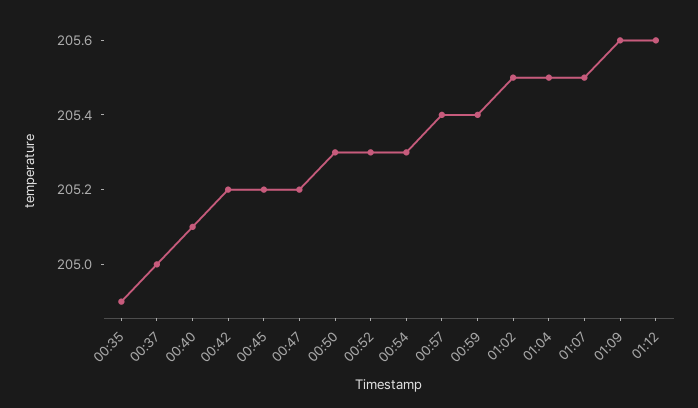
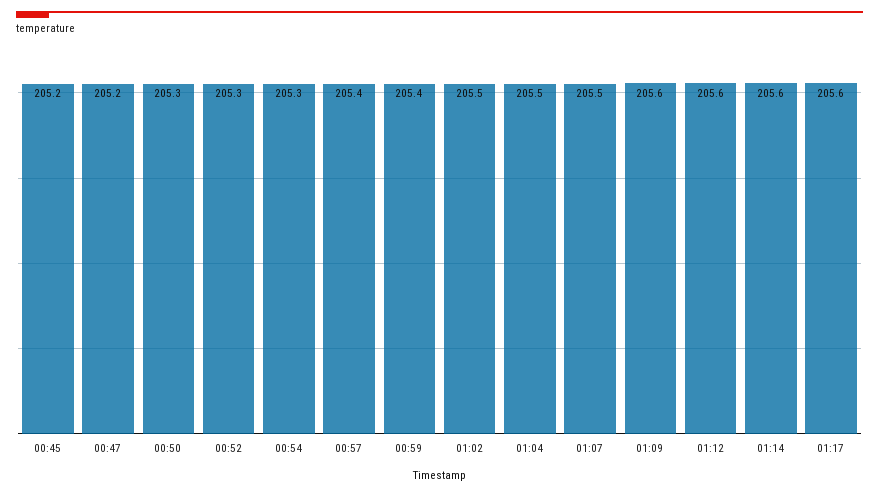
00:35: 204.9 -> none
00:37: 205 -> none
00:40: 205.1 -> none
00:42: 205.2 -> none
01:14: none -> 205.6
01:17: none -> 205.6

